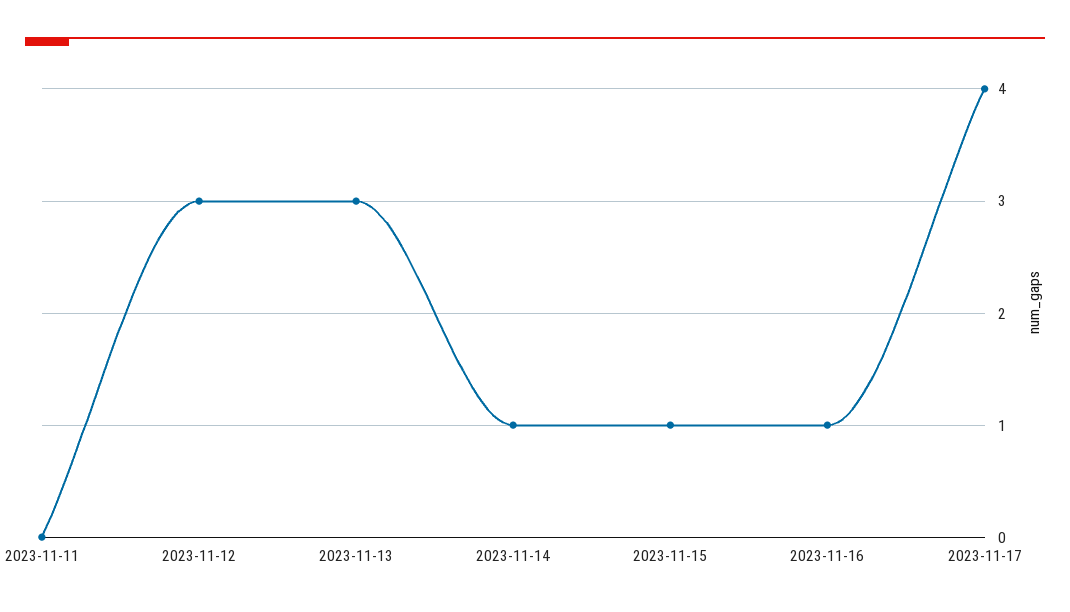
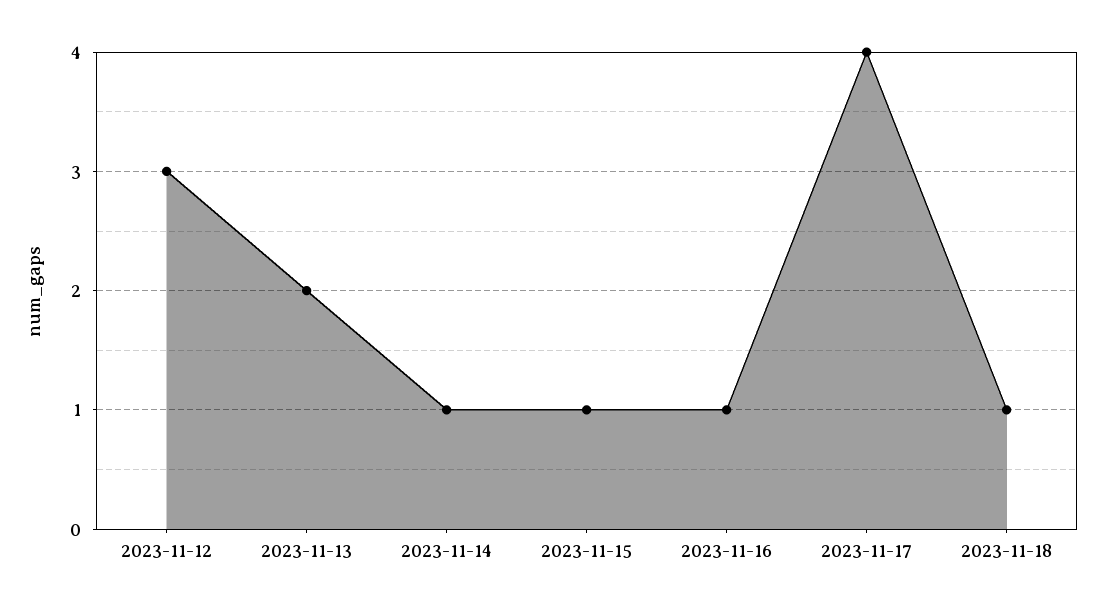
2023-11-11: 0 -> none
2023-11-13: 3 -> 2
2023-11-18: none -> 1

